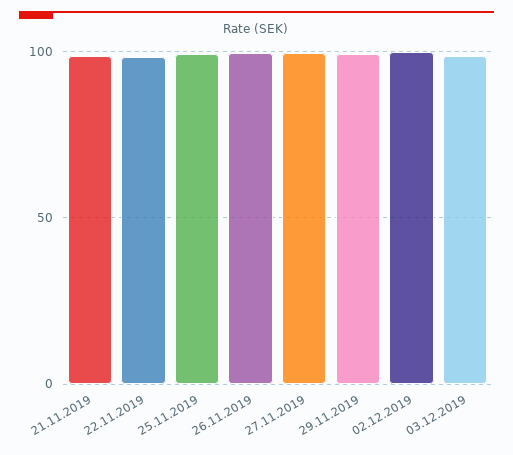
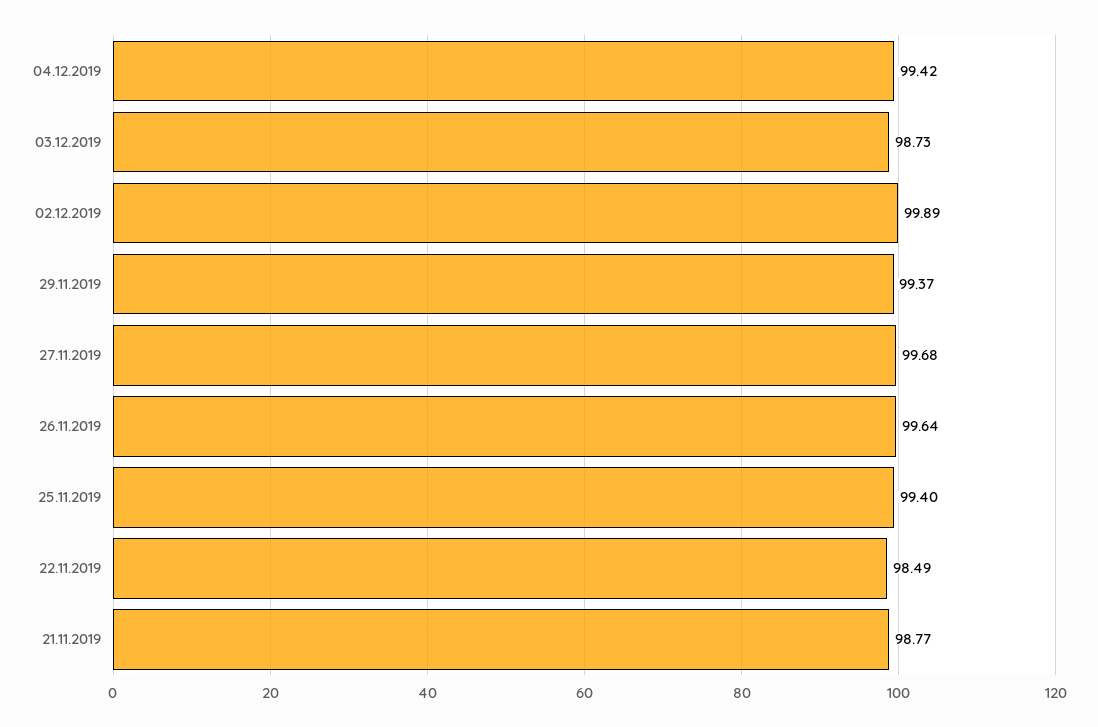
04.12.2019: none -> 99.42

